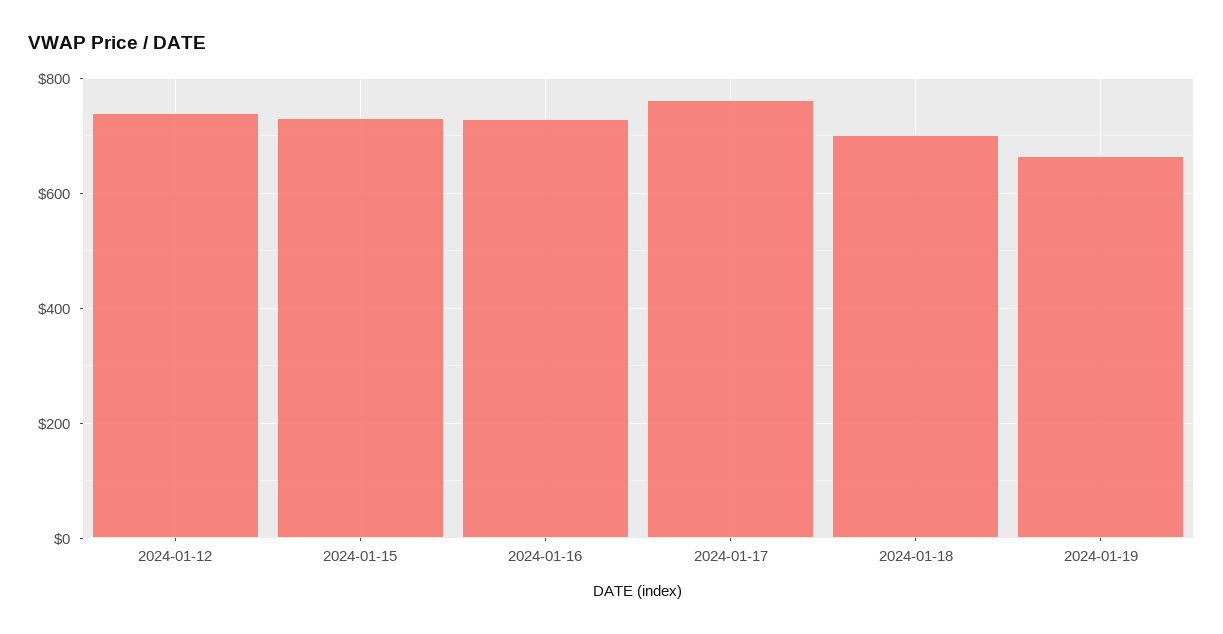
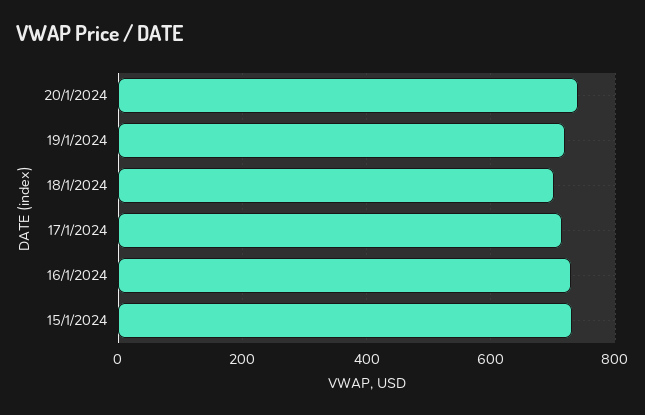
2024-01-12: 740 -> none
2024-01-17: 760 -> 720
2024-01-19: 660 -> 720
20/1/2024: none -> 740

